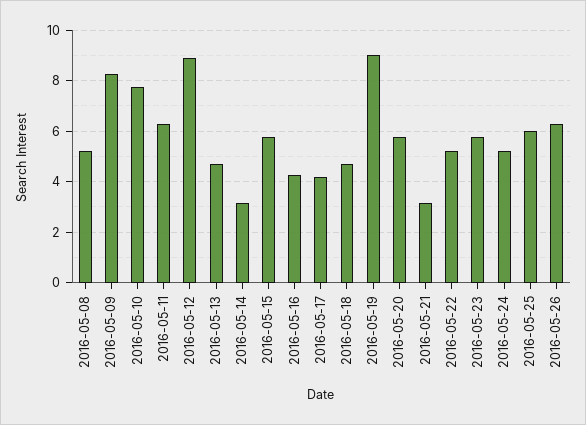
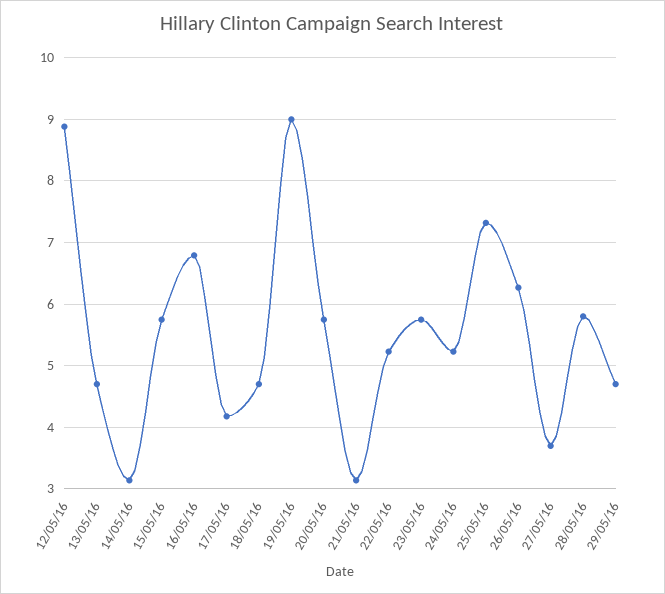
2016-05-08: 5.25 -> none
2016-05-09: 8.25 -> none
2016-05-10: 7.75 -> none
2016-05-11: 6.25 -> none
2016-05-16: 4.25 -> 6.8
2016-05-25: 6 -> 7.3
27/05/16: none -> 3.7
28/05/16: none -> 5.8
29/05/16: none -> 4.7

